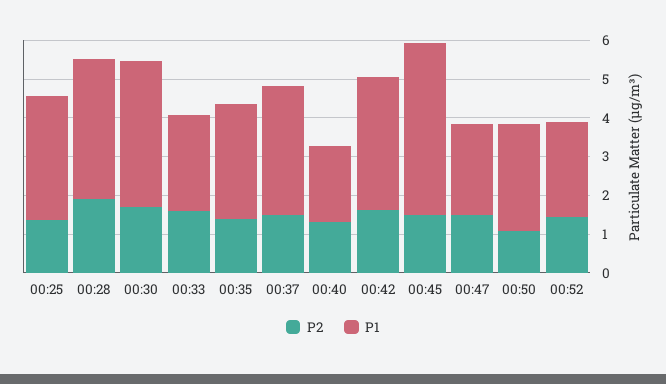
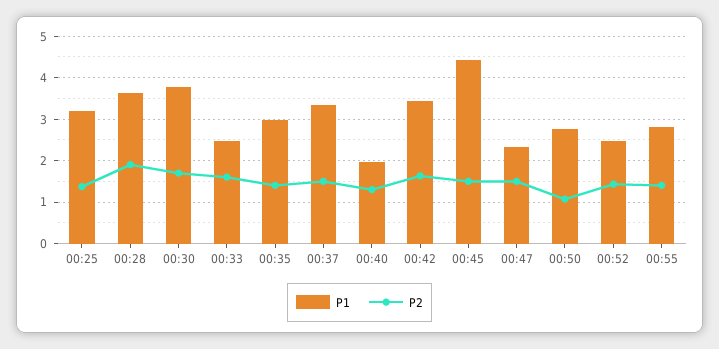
P1, 00:55: none -> 2.8
P2, 00:55: none -> 1.4

